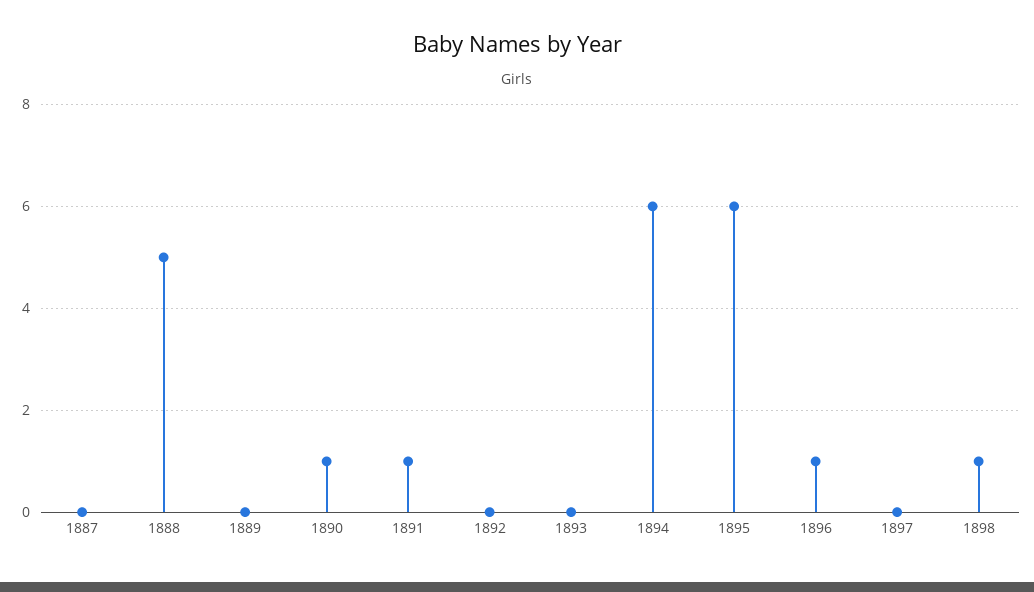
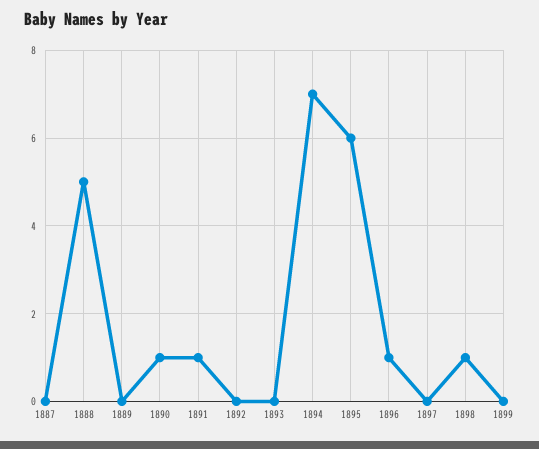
1894: 6 -> 7
1899: none -> 0

